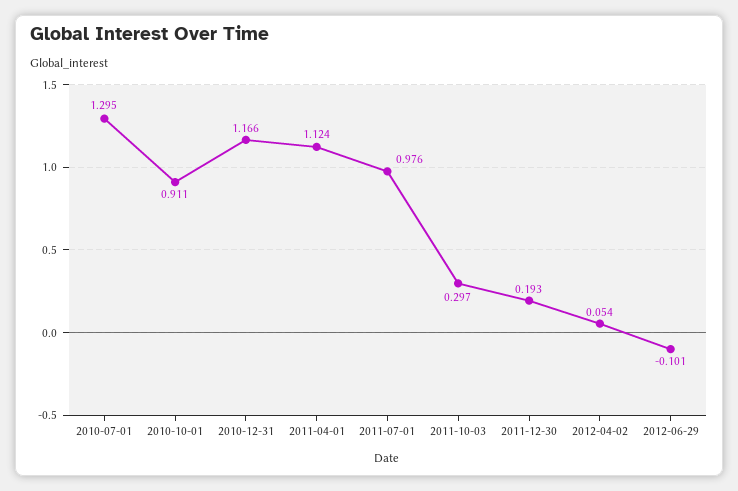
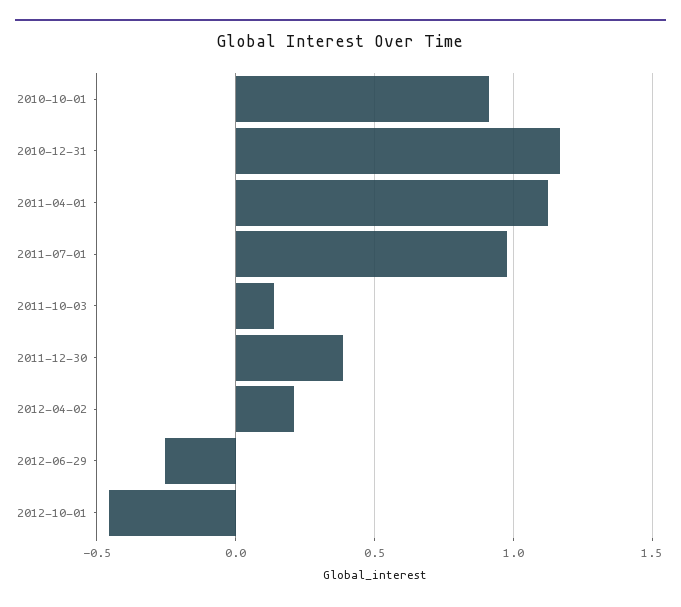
2010-07-01: 1.295 -> none
2011-10-03: 0.297 -> 0.15
2011-12-30: 0.193 -> 0.4
2012-04-02: 0.054 -> 0.2
2012-06-29: -0.101 -> -0.25
2012-10-01: none -> -0.45

